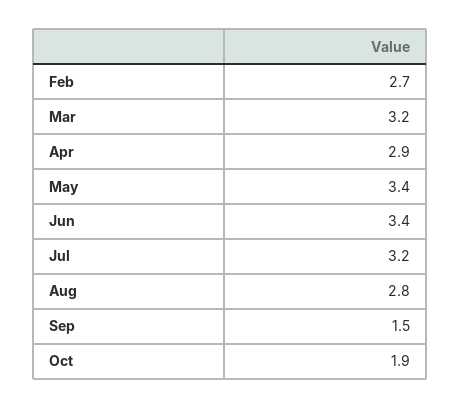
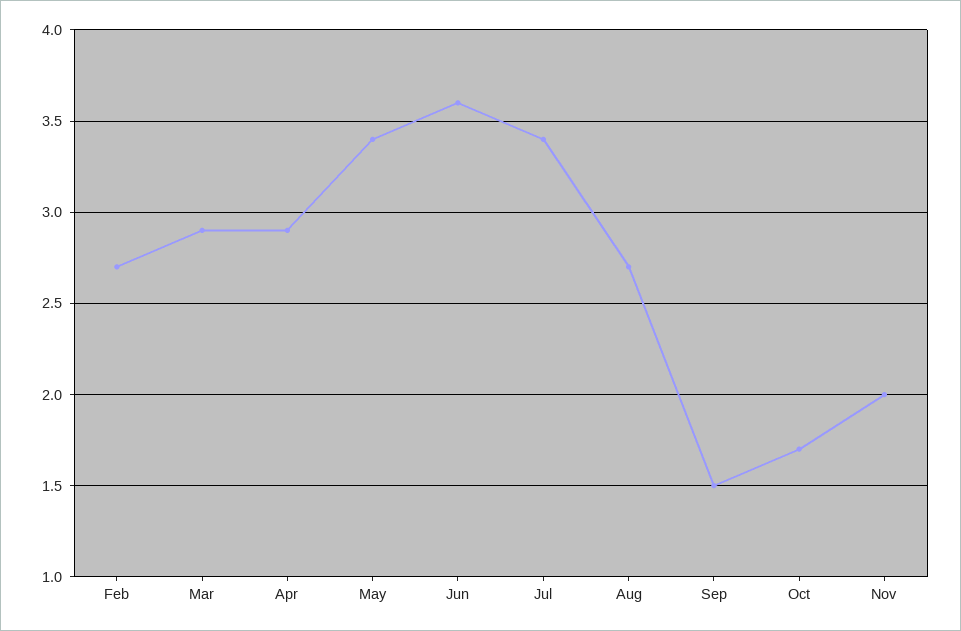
Mar: 3.2 -> 2.9
Jun: 3.4 -> 3.6
Jul: 3.2 -> 3.4
Aug: 2.8 -> 2.7
Oct: 1.9 -> 1.7
Nov: none -> 2

